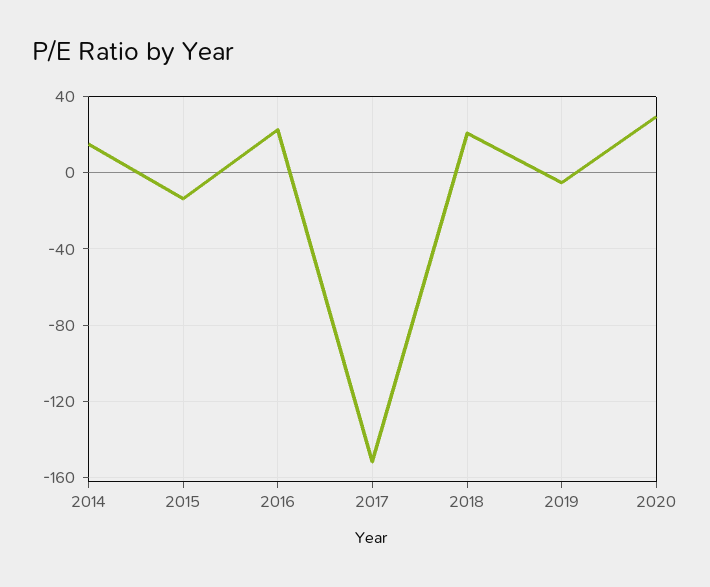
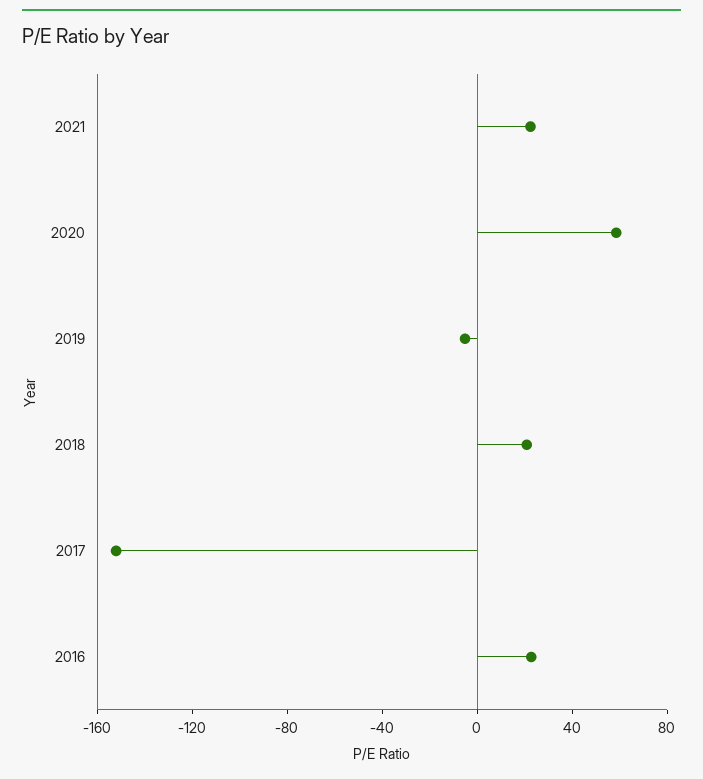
2014: 15 -> none
2015: -15 -> none
2020: 30 -> 60
2021: none -> 20

